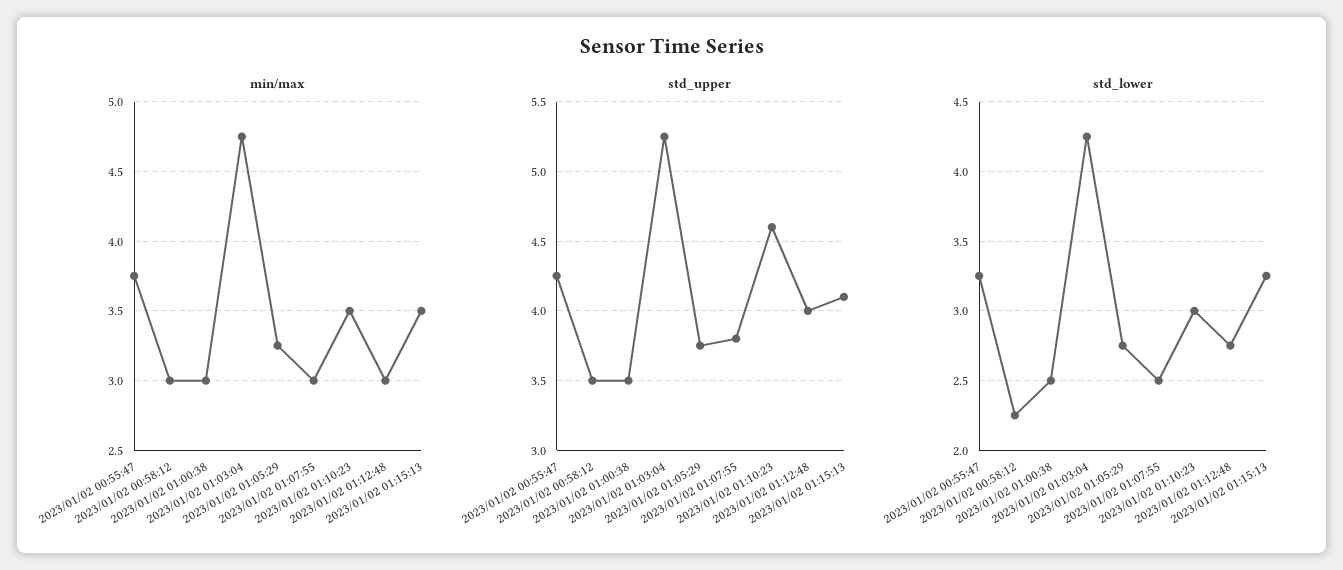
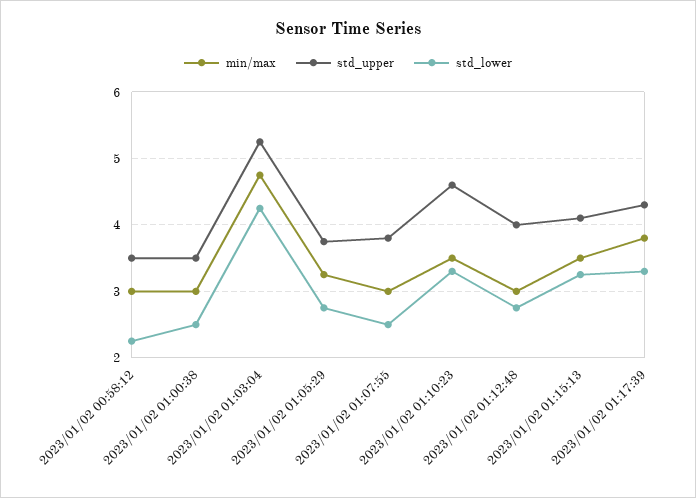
min/max, 2023/01/02 00:55:47: 3.75 -> none
std_upper, 2023/01/02 00:55:47: 4.25 -> none
std_lower, 2023/01/02 00:55:47: 3.25 -> none
std_lower, 2023/01/02 01:10:23: 3 -> 3.3
min/max, 2023/01/02 01:17:39: none -> 3.8
std_upper, 2023/01/02 01:17:39: none -> 4.3
std_lower, 2023/01/02 01:17:39: none -> 3.3

